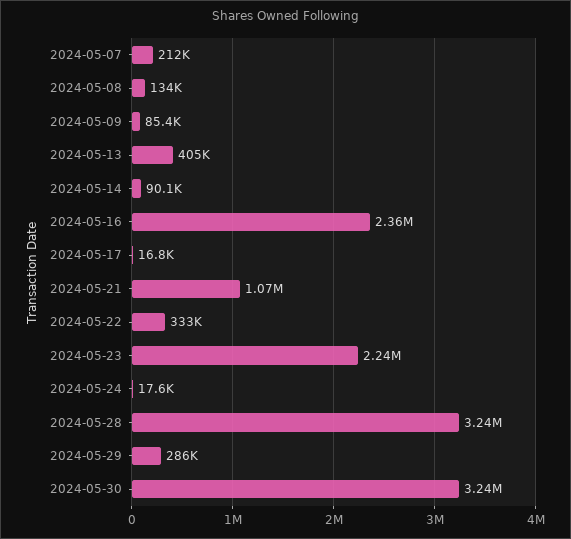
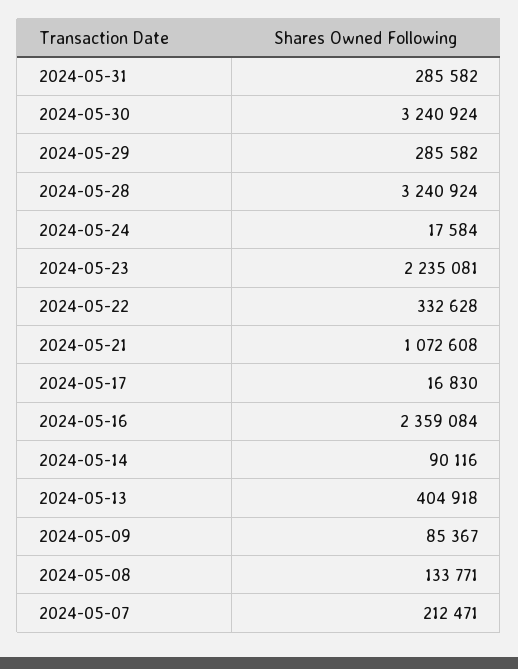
2024-05-31: none -> 285582

